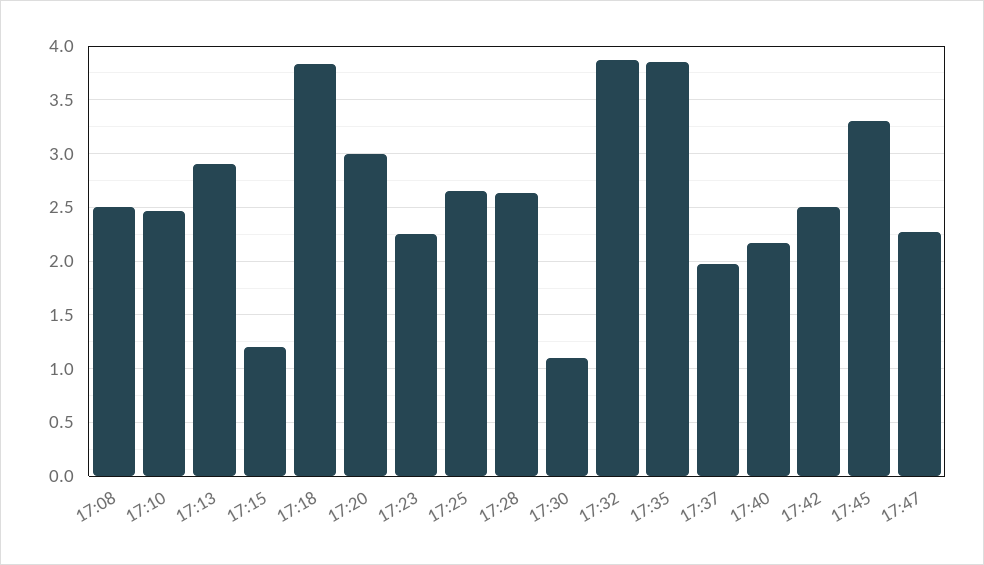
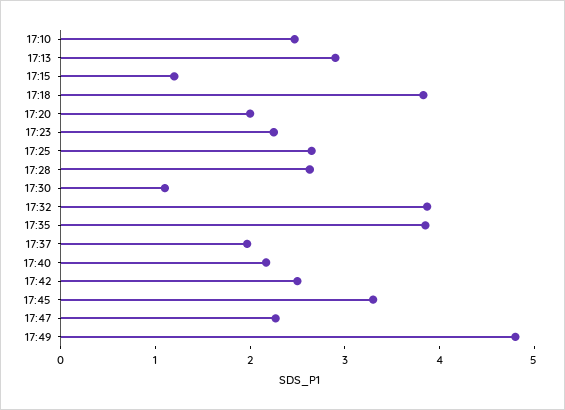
17:08: 2.5 -> none
17:20: 3 -> 2
17:49: none -> 4.8

